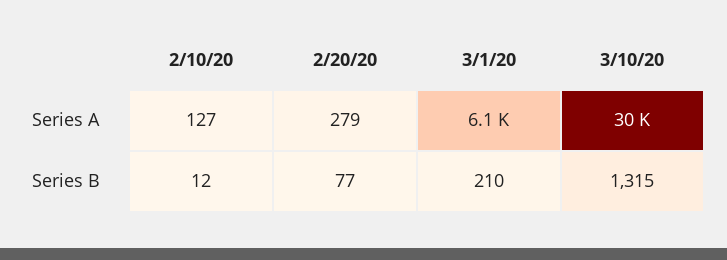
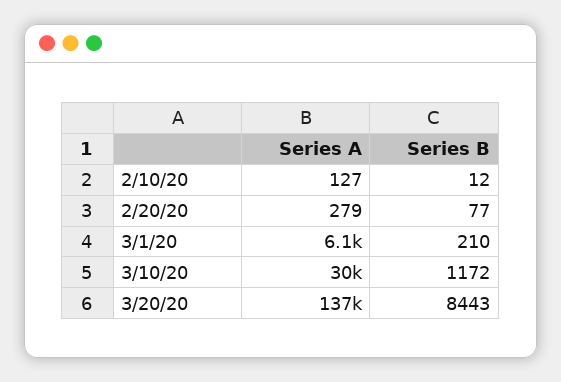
3/10/20, Series B: 1315 -> 1172
3/20/20, Series A: none -> 137000
3/20/20, Series B: none -> 8443

